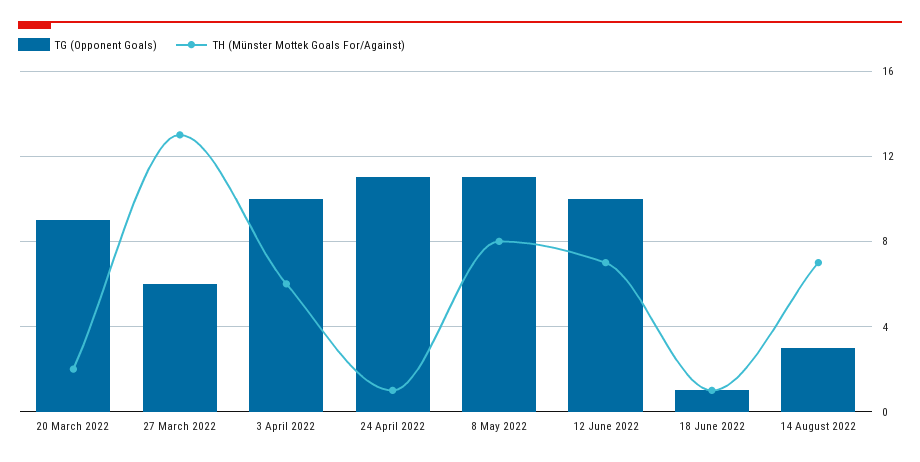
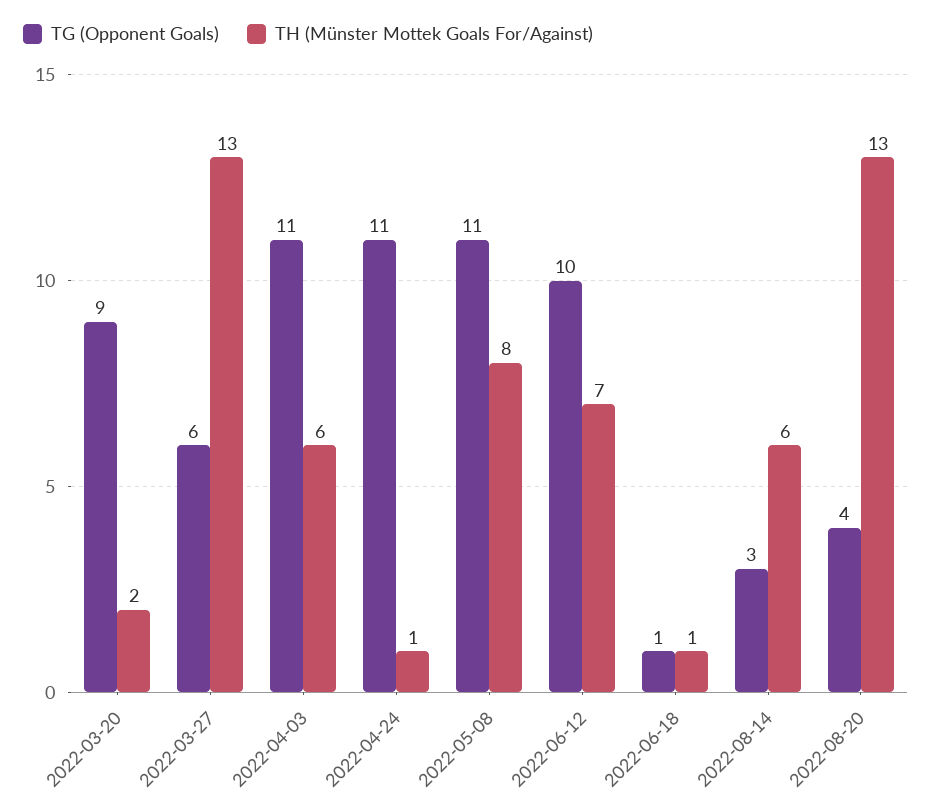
TG (Opponent Goals), 3 April 2022: 10 -> 11
TH (Münster Mottek Goals For/Against), 14 August 2022: 7 -> 6
TG (Opponent Goals), 2022-08-20: none -> 4
TH (Münster Mottek Goals For/Against), 2022-08-20: none -> 13

